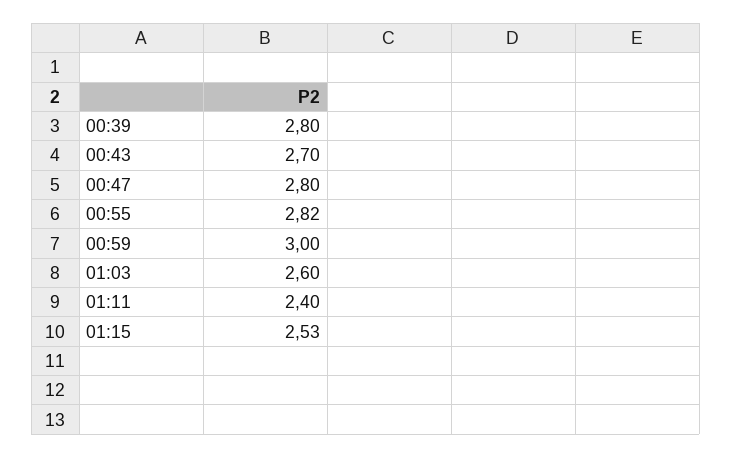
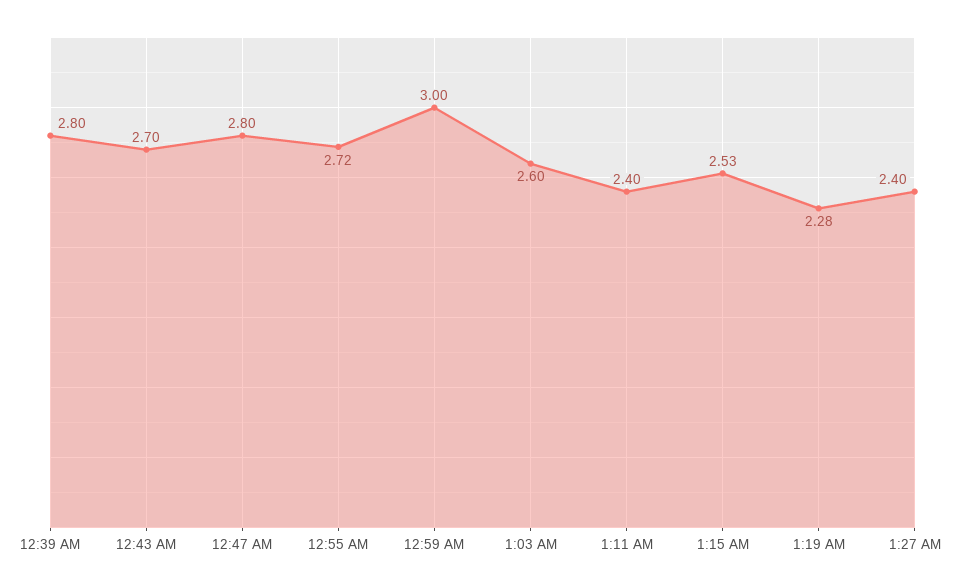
00:55: 2.82 -> 2.72
1:19 AM: none -> 2.28
1:27 AM: none -> 2.4

